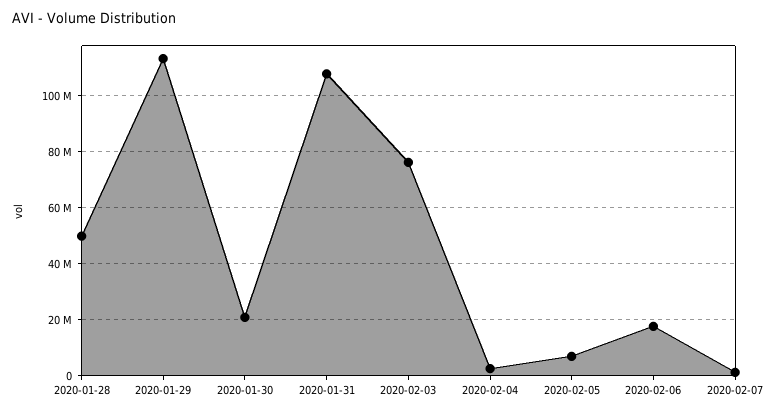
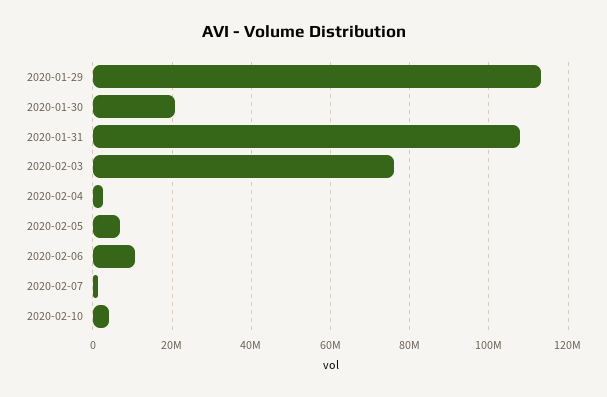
2020-01-28: 50000000 -> none
2020-02-06: 17500000 -> 10000000
2020-02-10: none -> 4000000

